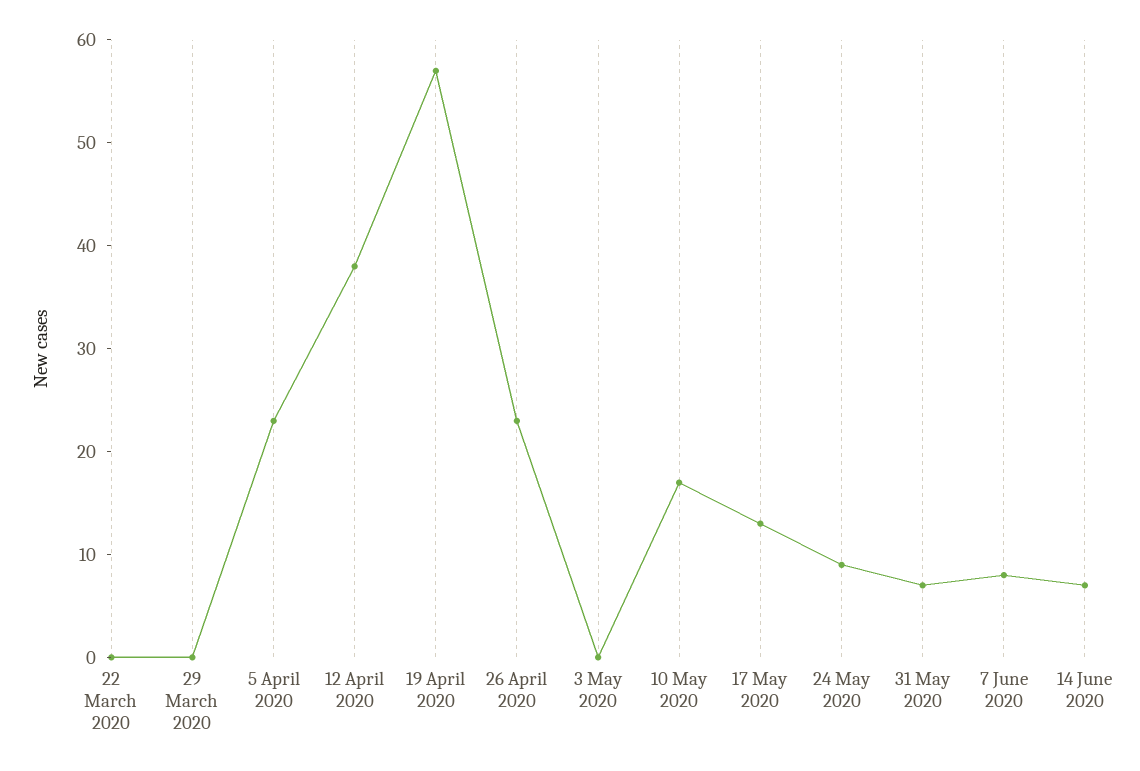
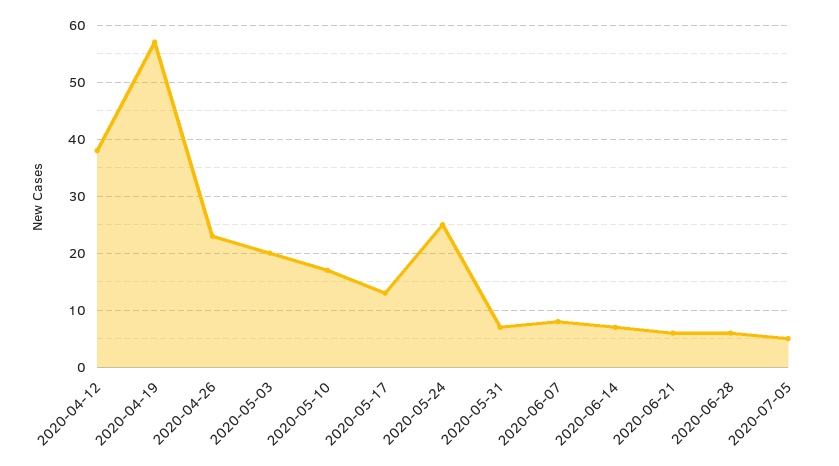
22 March 2020: 0 -> none
29 March 2020: 0 -> none
5 April 2020: 23 -> none
3 May 2020: 0 -> 20
24 May 2020: 9 -> 25
2020-06-21: none -> 5
2020-06-28: none -> 5
2020-07-05: none -> 5

